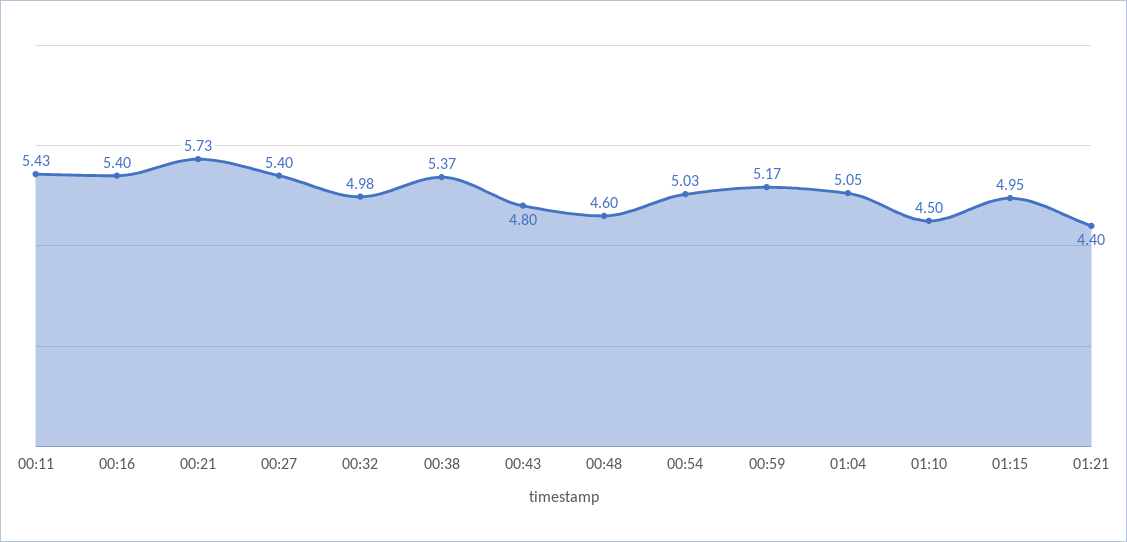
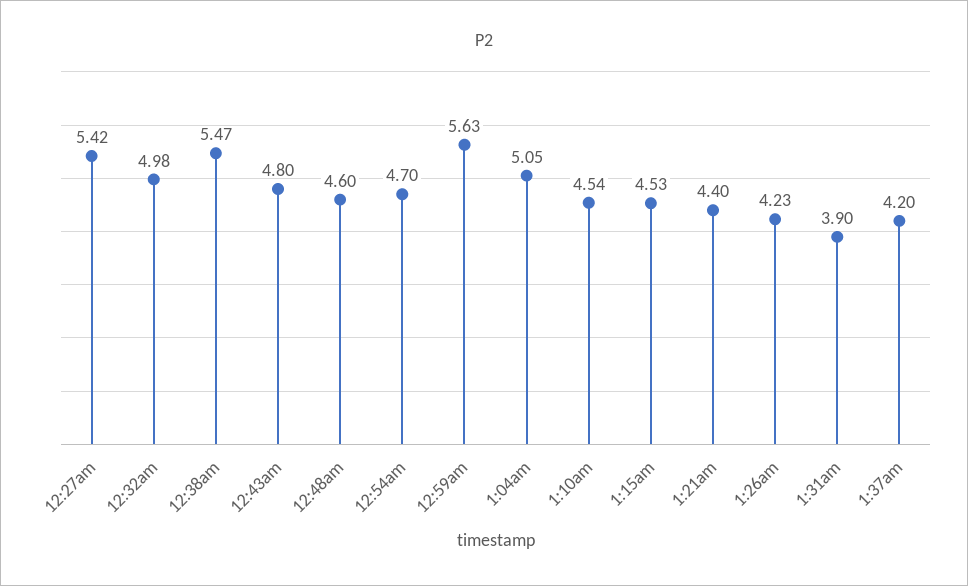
00:11: 5.43 -> none
00:16: 5.4 -> none
00:21: 5.73 -> none
00:27: 5.4 -> 5.42
00:38: 5.37 -> 5.47
00:54: 5.03 -> 4.7
00:59: 5.17 -> 5.63
01:10: 4.5 -> 4.54
01:15: 4.95 -> 4.53
1:26am: none -> 4.23
1:31am: none -> 3.9
1:37am: none -> 4.2

